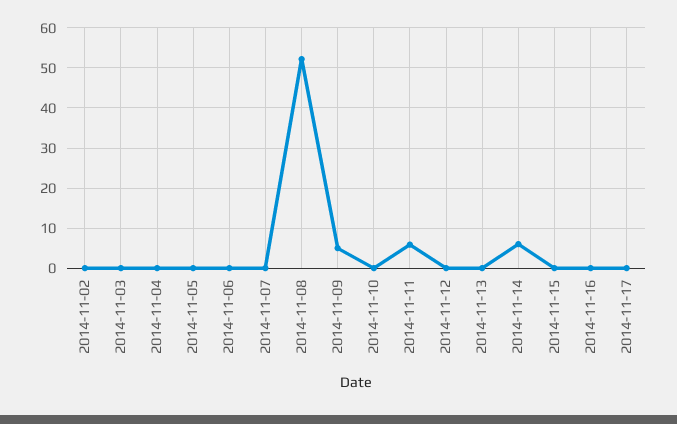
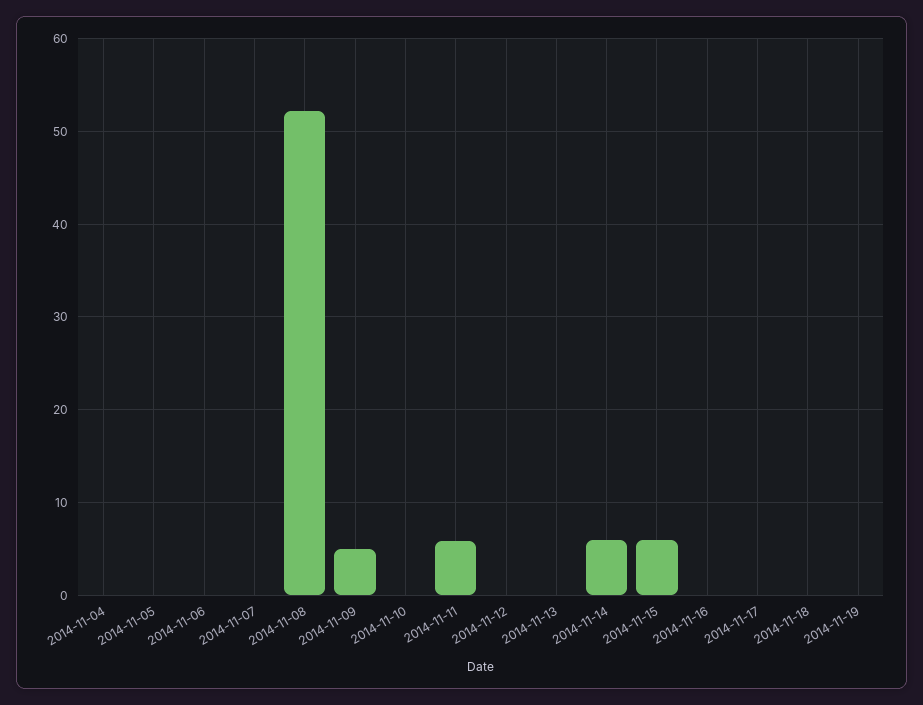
2014-11-02: 0 -> none
2014-11-03: 0 -> none
2014-11-15: 0 -> 6
2014-11-18: none -> 0
2014-11-19: none -> 0

